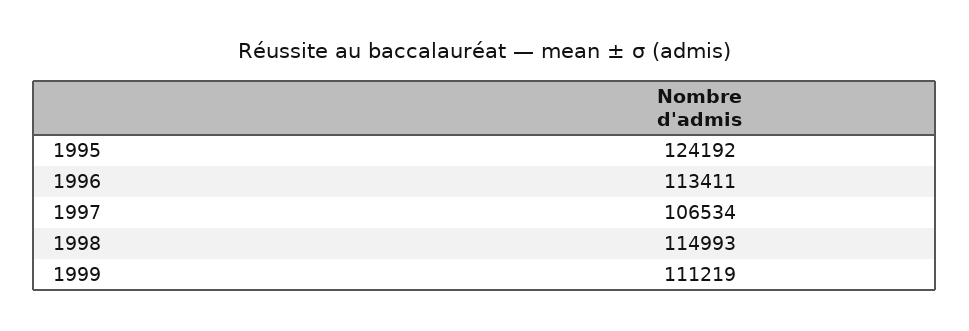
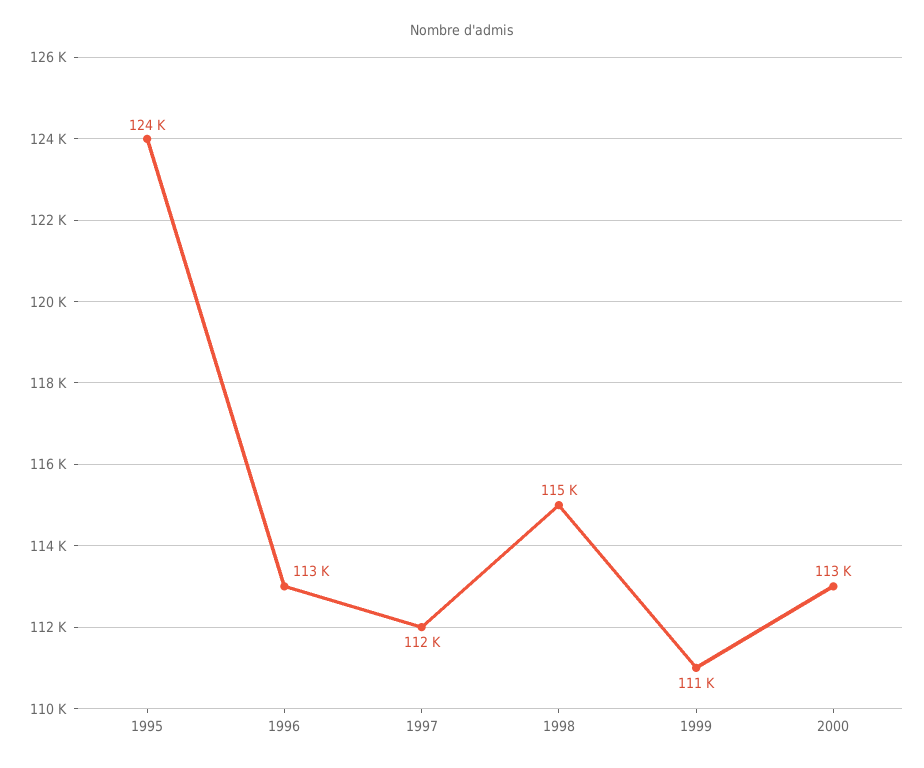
1997: 106534 -> 112000
2000: none -> 113000

